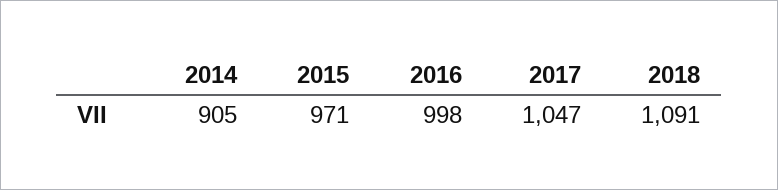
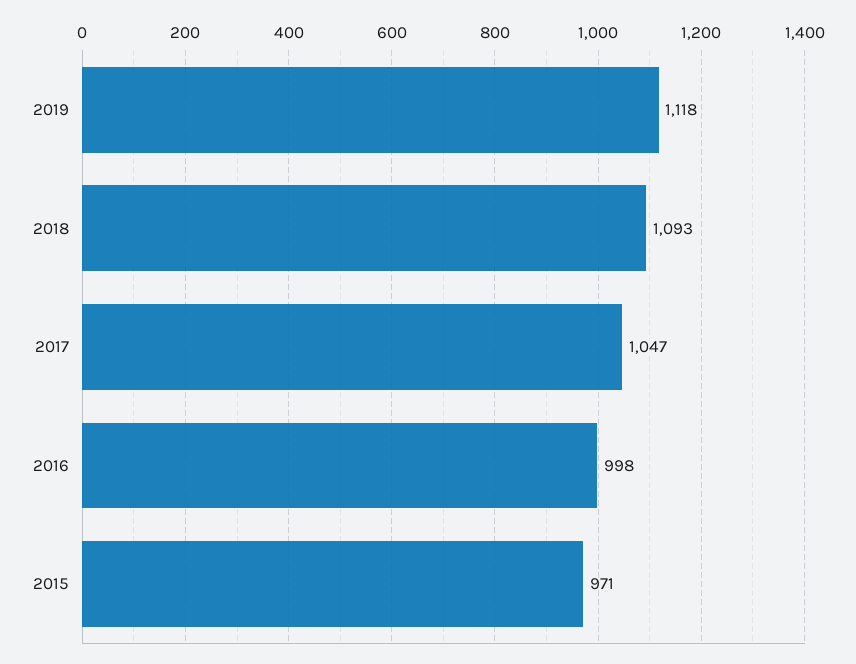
2014: 905 -> none
2018: 1091 -> 1093
2019: none -> 1118

